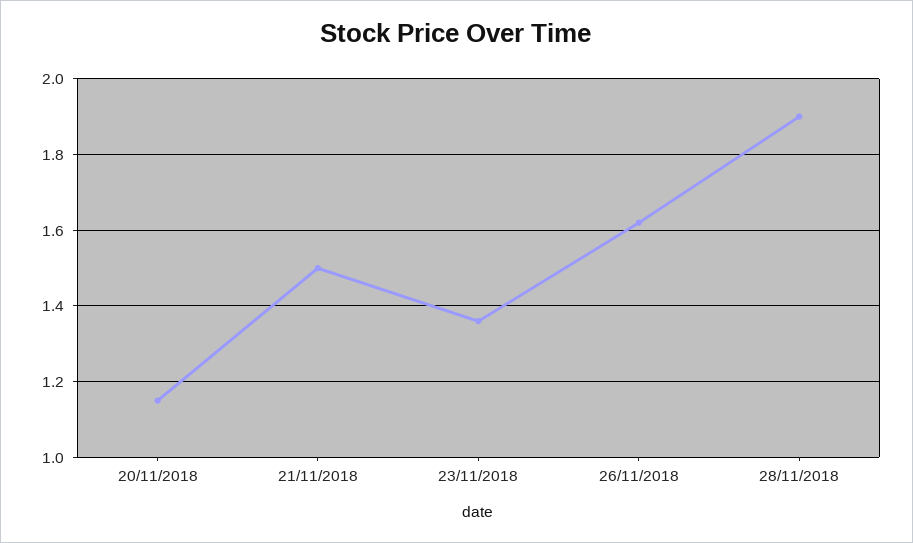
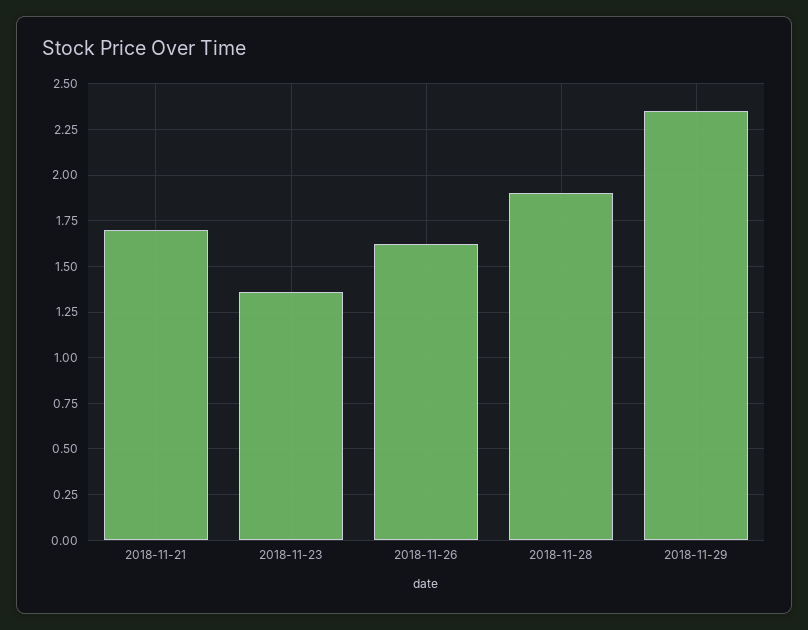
20/11/2018: 1.15 -> none
21/11/2018: 1.5 -> 1.7
2018-11-29: none -> 2.35

